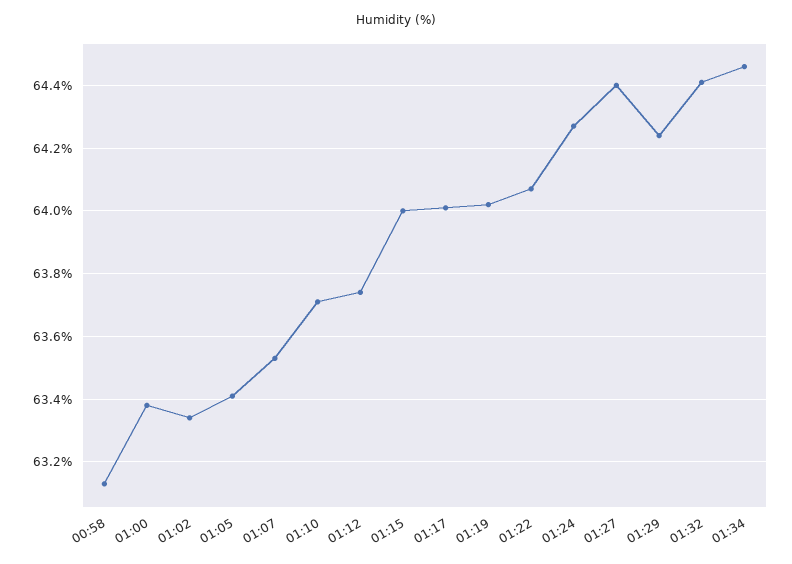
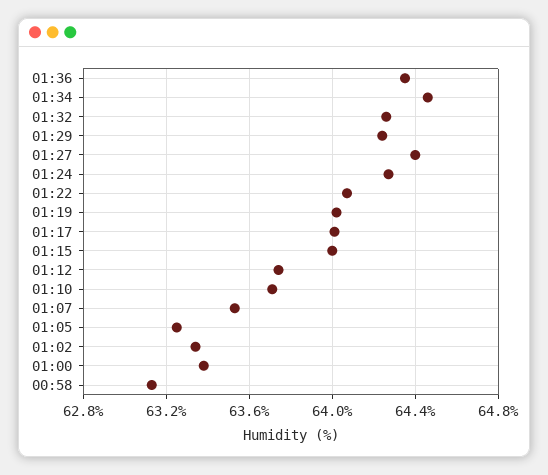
01:05: 63.4 -> 63.25
01:32: 64.4 -> 64.25
01:36: none -> 64.35

